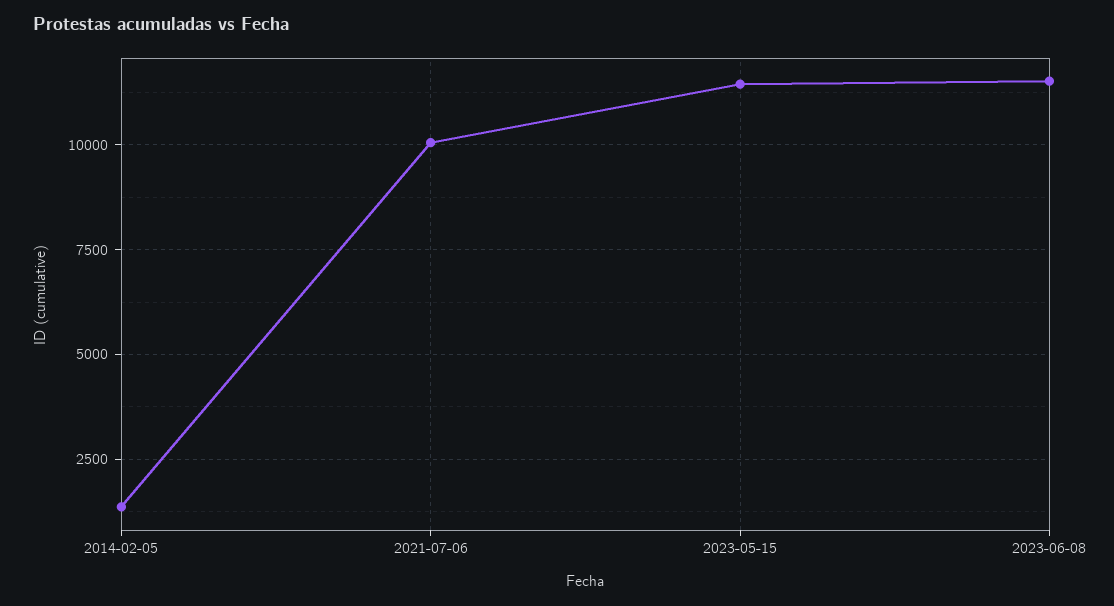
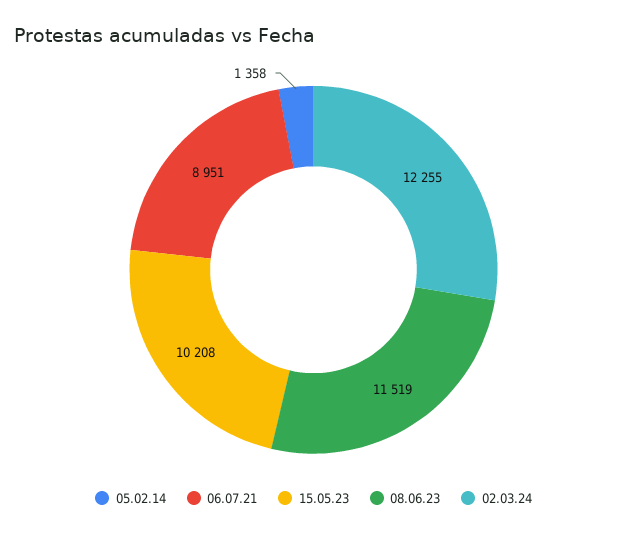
2021-07-06: 10000 -> 8951
2023-05-15: 11500 -> 10208
02.03.24: none -> 12255

